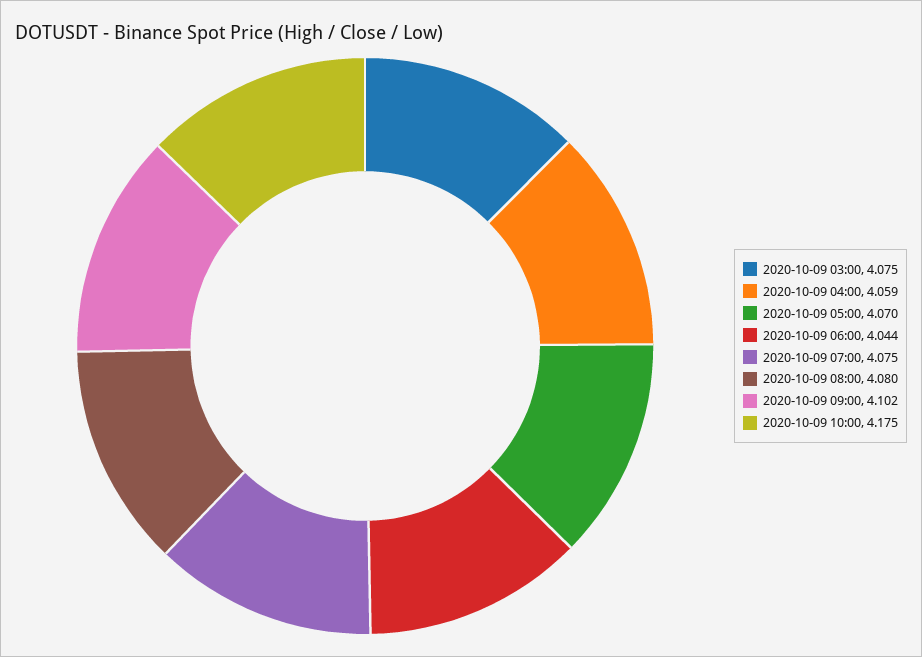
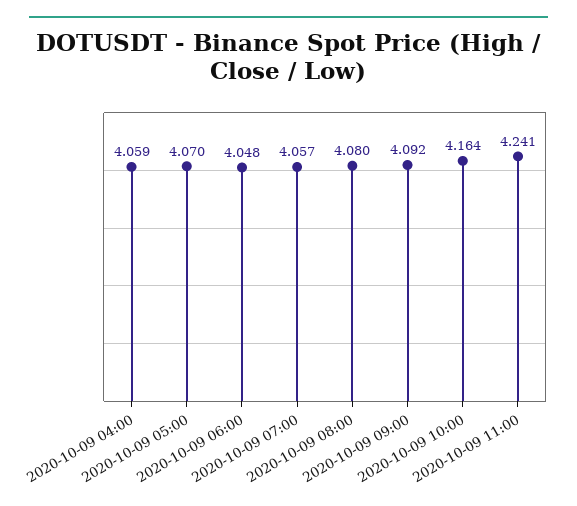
2020-10-09 03:00: 4.075 -> none
2020-10-09 06:00: 4.044 -> 4.048
2020-10-09 07:00: 4.075 -> 4.057
2020-10-09 09:00: 4.102 -> 4.092
2020-10-09 10:00: 4.175 -> 4.164
2020-10-09 11:00: none -> 4.241

